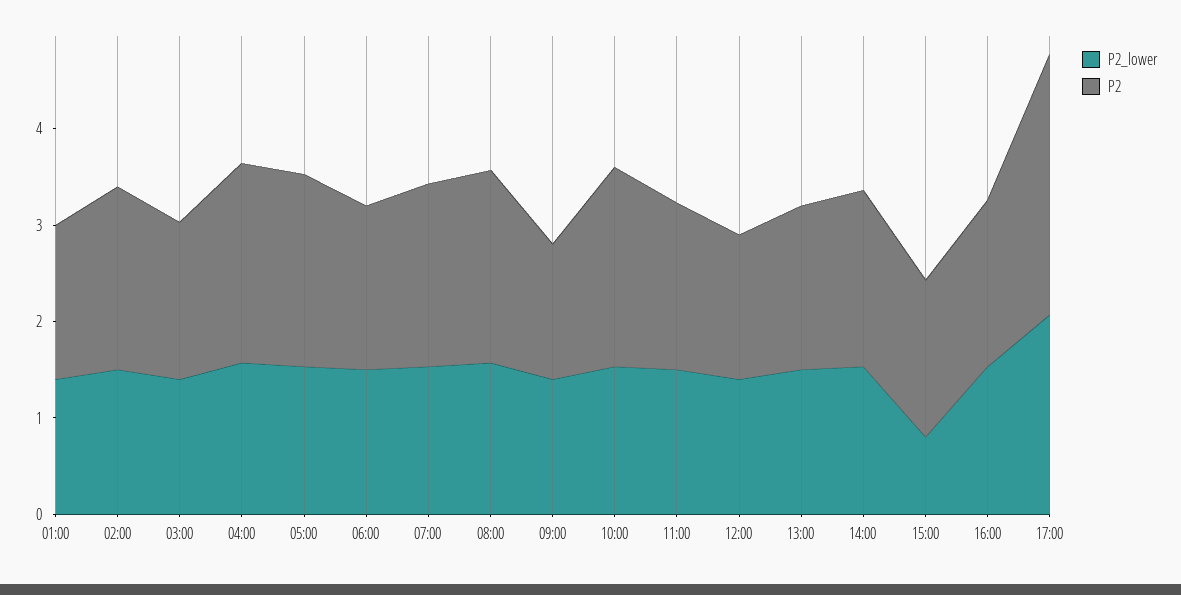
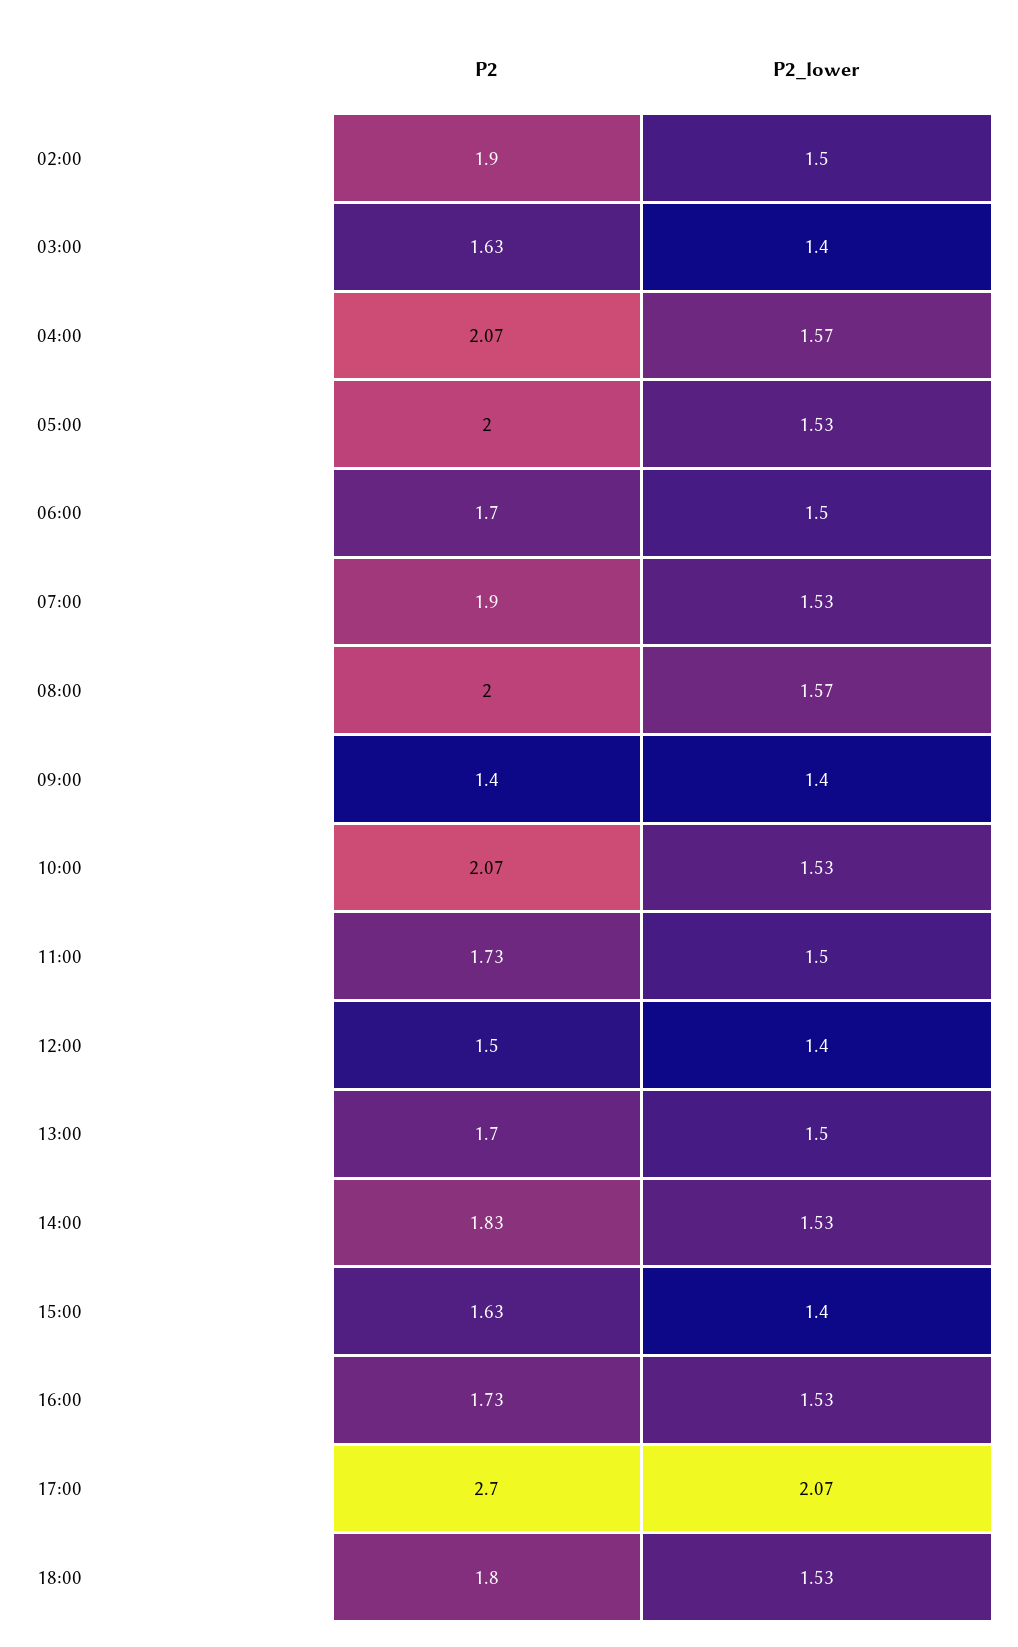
P2_lower, 01:00: 1.4 -> none
P2, 01:00: 1.6 -> none
P2_lower, 15:00: 0.8 -> 1.4
P2, 18:00: none -> 1.8
P2_lower, 18:00: none -> 1.53

